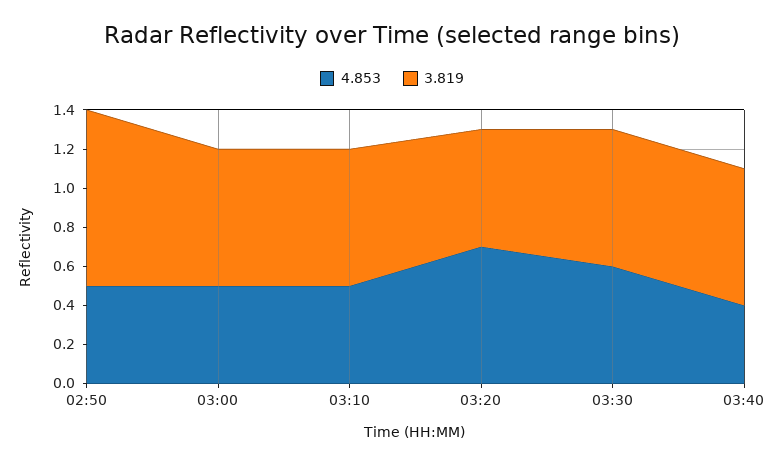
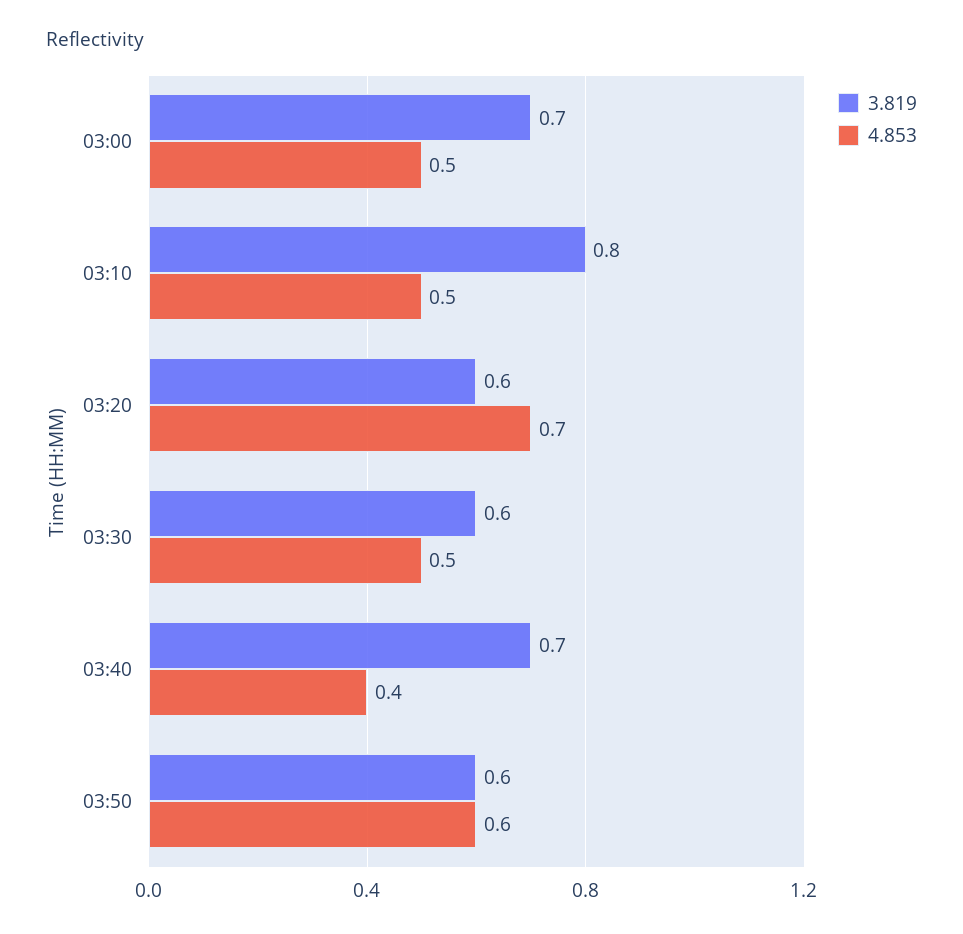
4.853, 02:50: 0.5 -> none
3.819, 02:50: 0.9 -> none
3.819, 03:10: 0.7 -> 0.8
4.853, 03:30: 0.6 -> 0.5
3.819, 03:30: 0.7 -> 0.6
3.819, 03:50: none -> 0.6
4.853, 03:50: none -> 0.6

